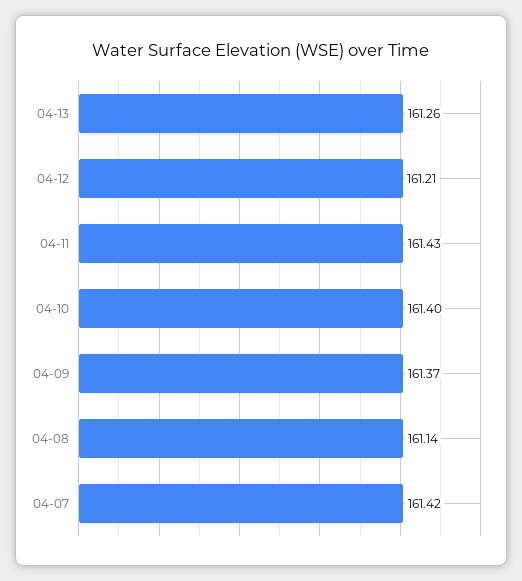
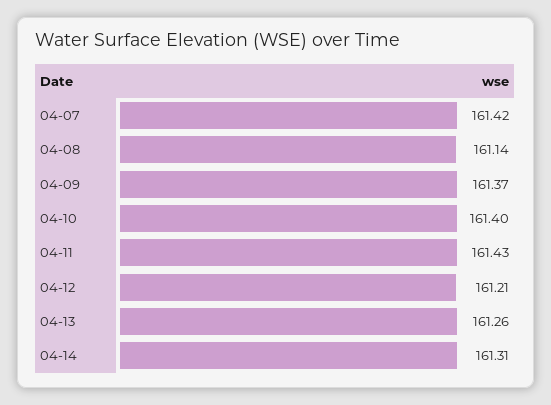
04-14: none -> 161.31

